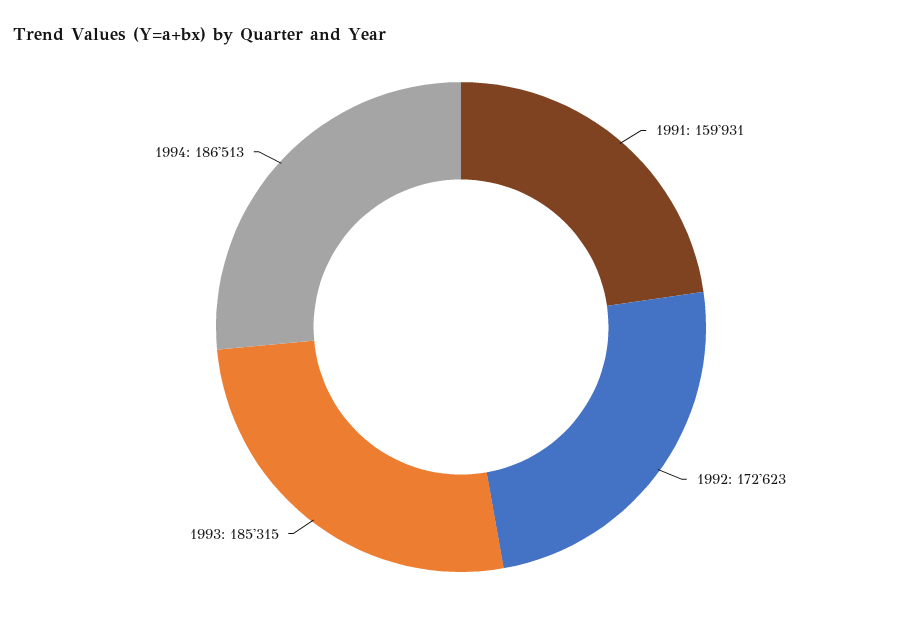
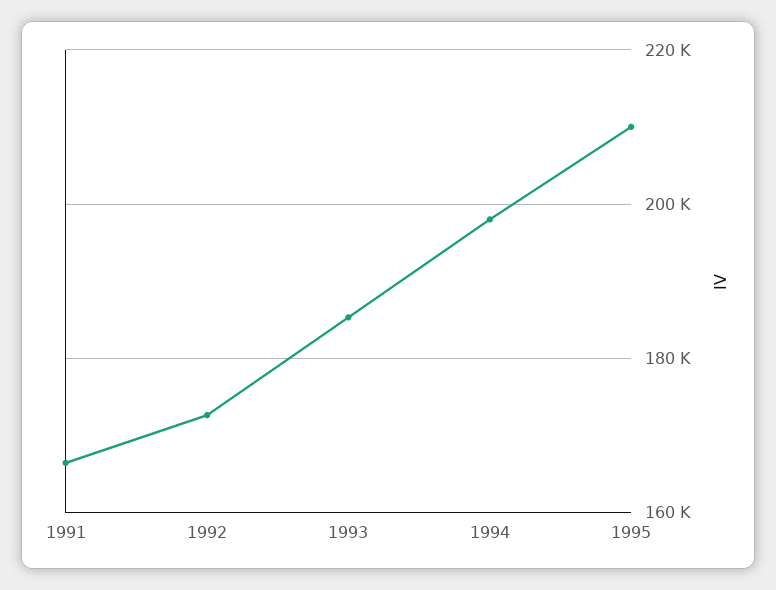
1991: 159931 -> 166000
1994: 186513 -> 198000
1995: none -> 210000

